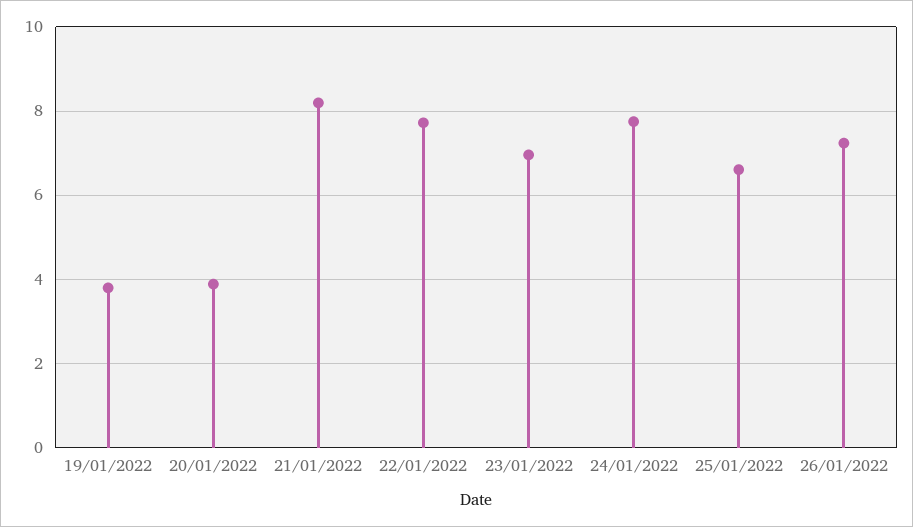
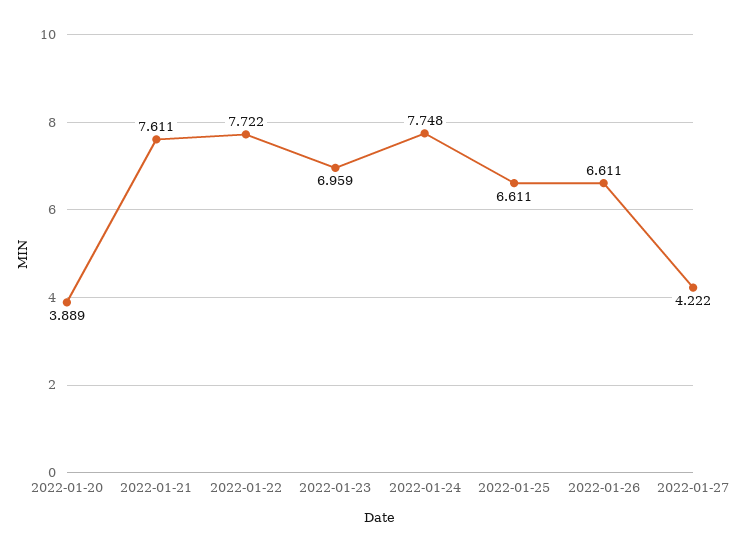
19/01/2022: 3.8 -> none
21/01/2022: 8.2 -> 7.611
26/01/2022: 7.2 -> 6.611
2022-01-27: none -> 4.222

